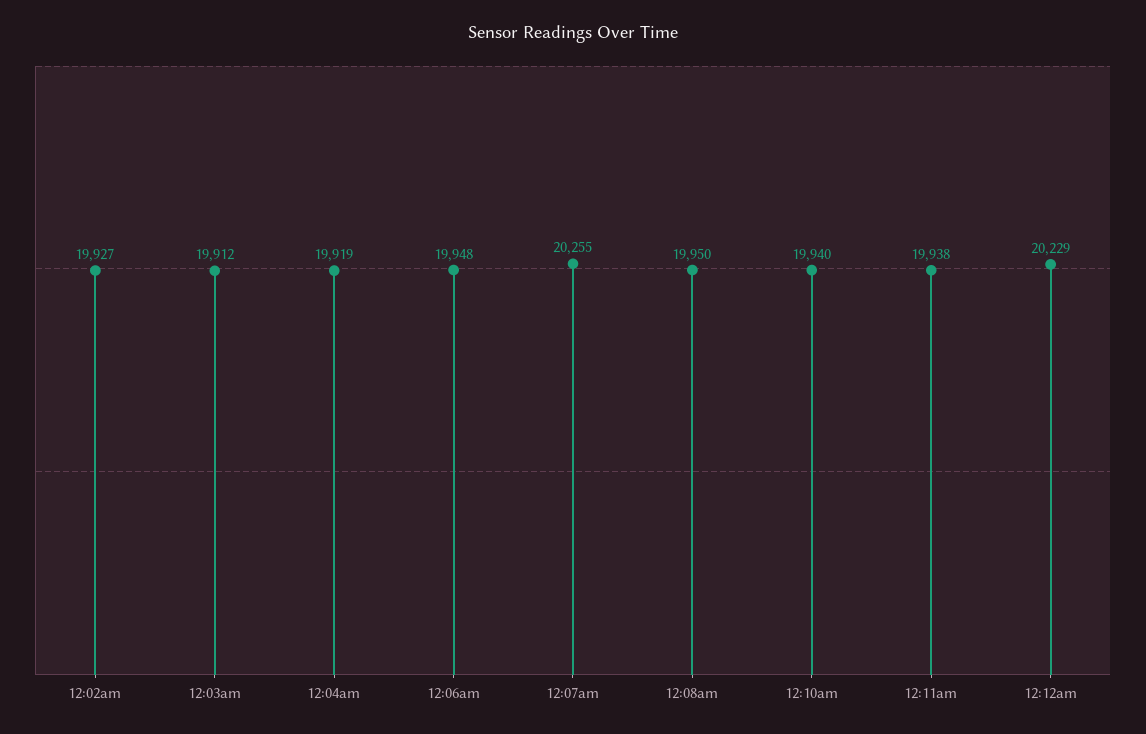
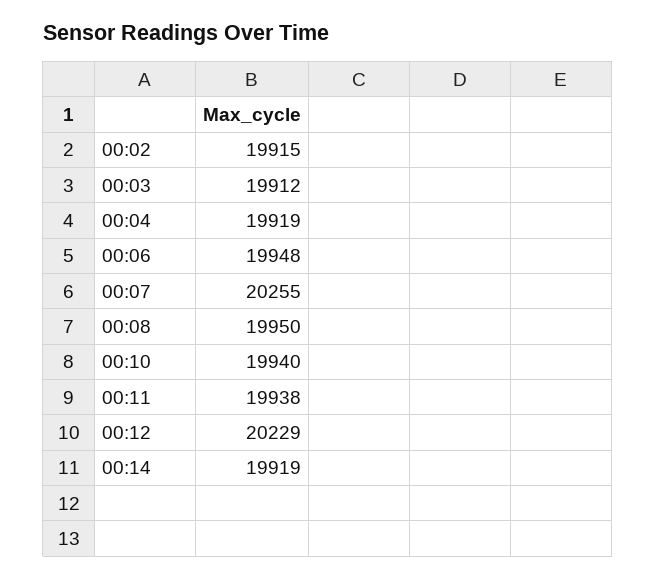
12:02am: 19927 -> 19915
00:14: none -> 19919

